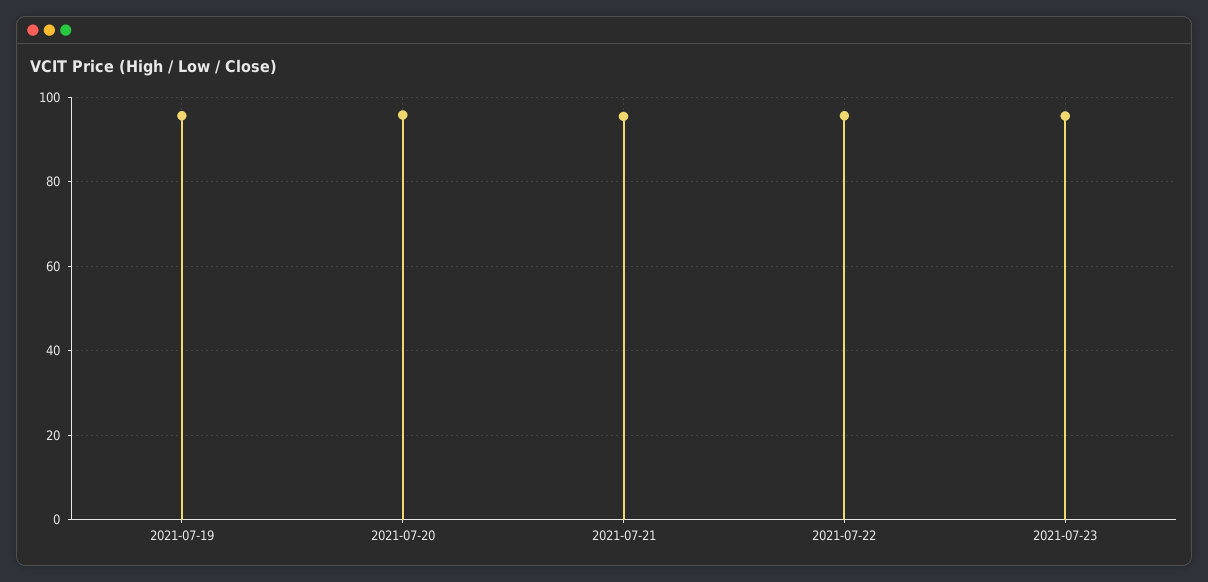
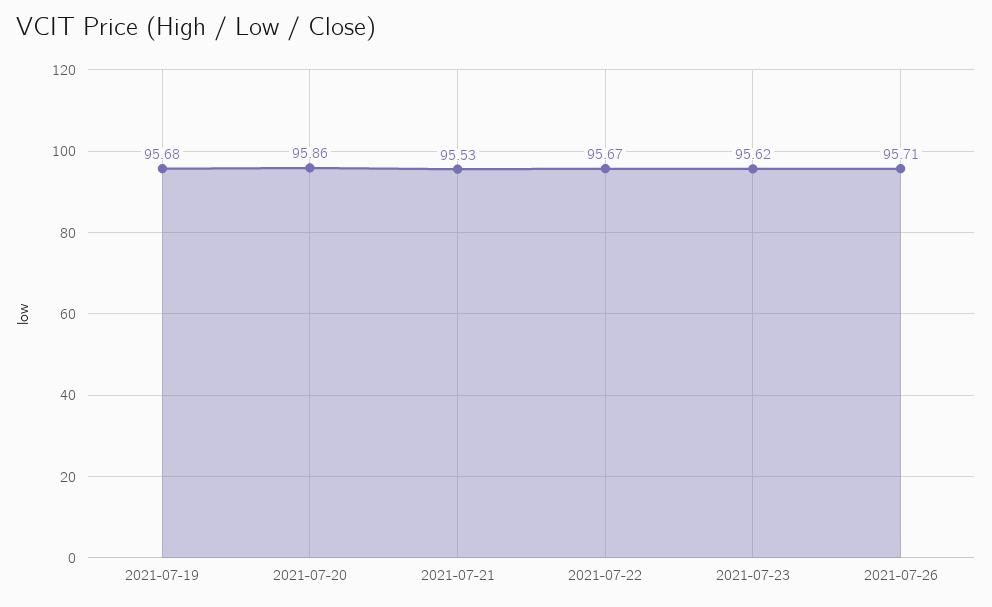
2021-07-26: none -> 95.71

